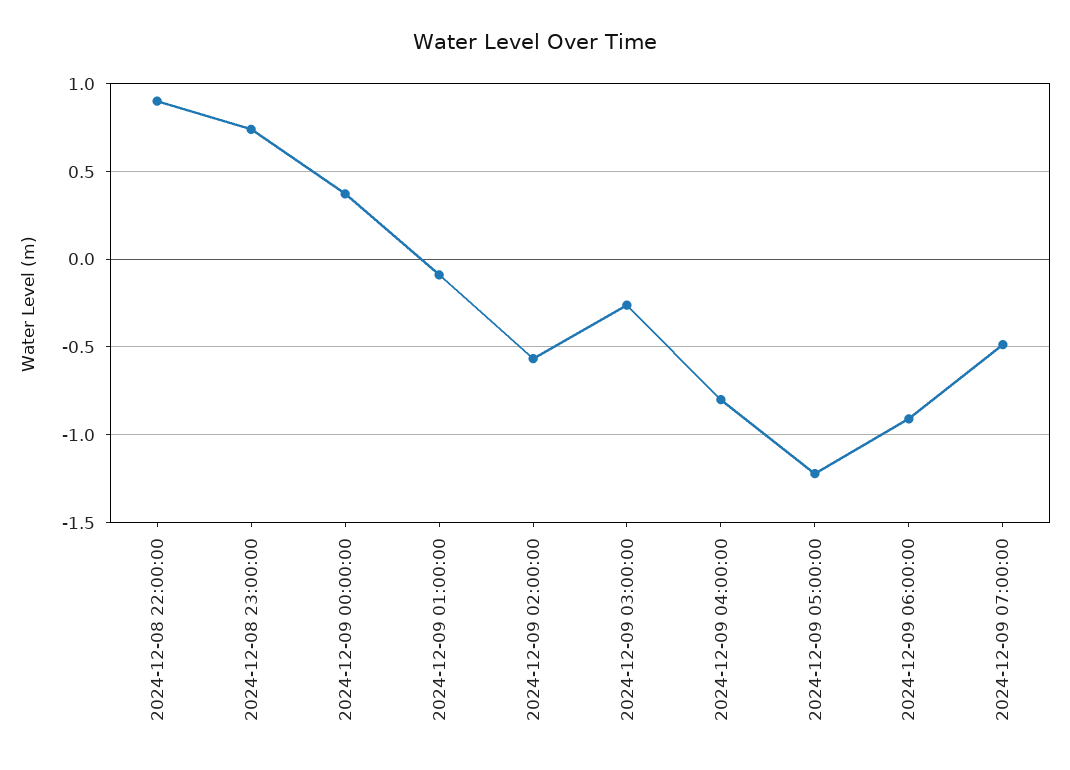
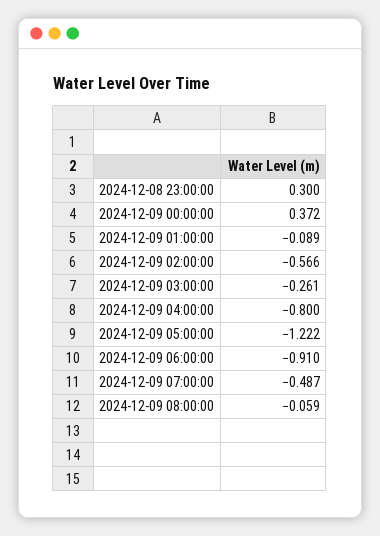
2024-12-08 22:00:00: 0.9 -> none
2024-12-08 23:00:00: 0.75 -> 0.3
2024-12-09 08:00:00: none -> -0.059

